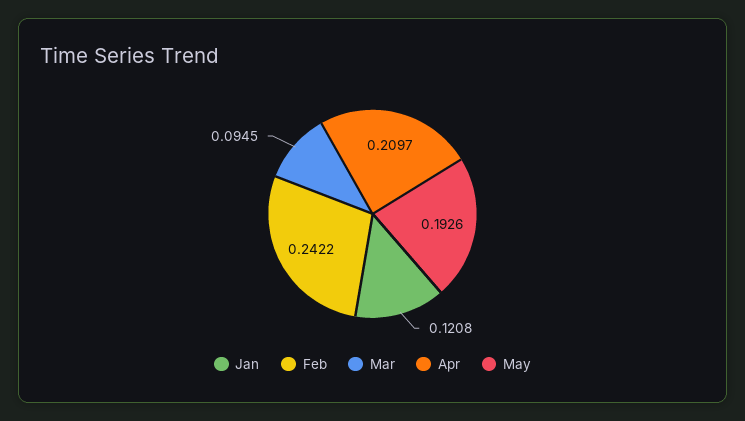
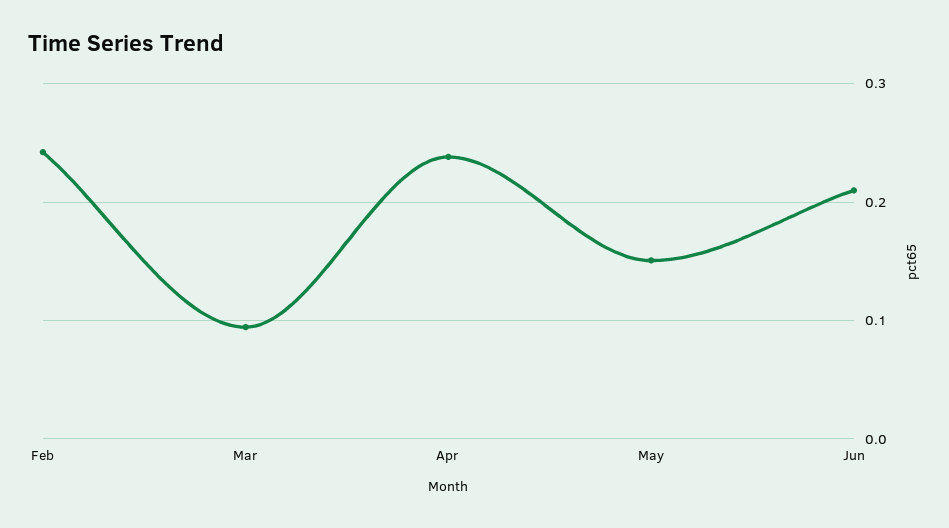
Jan: 0.1208 -> none
Apr: 0.2097 -> 0.24
May: 0.1926 -> 0.15
Jun: none -> 0.21

